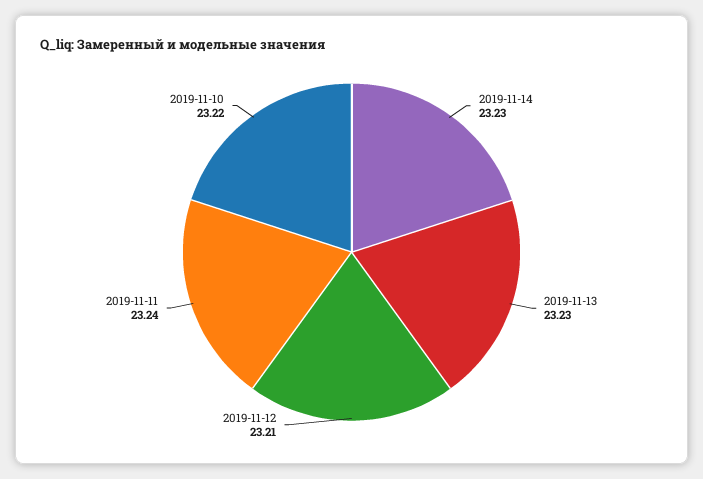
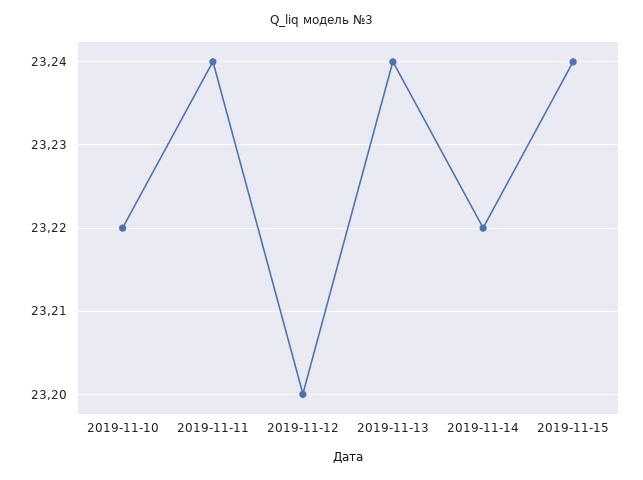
2019-11-14: 23.23 -> 23.22
2019-11-13: 23.23 -> 23.24
2019-11-12: 23.21 -> 23.2
2019-11-15: none -> 23.24

